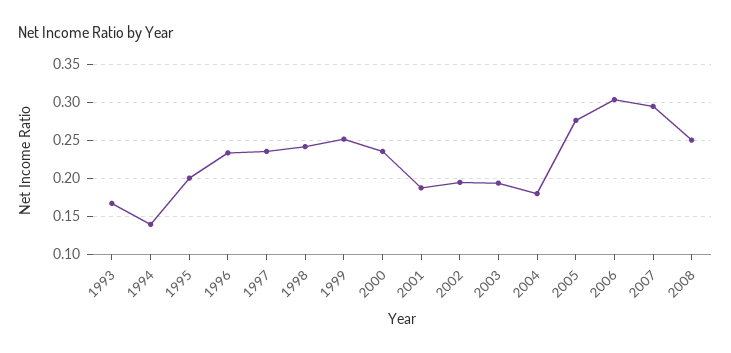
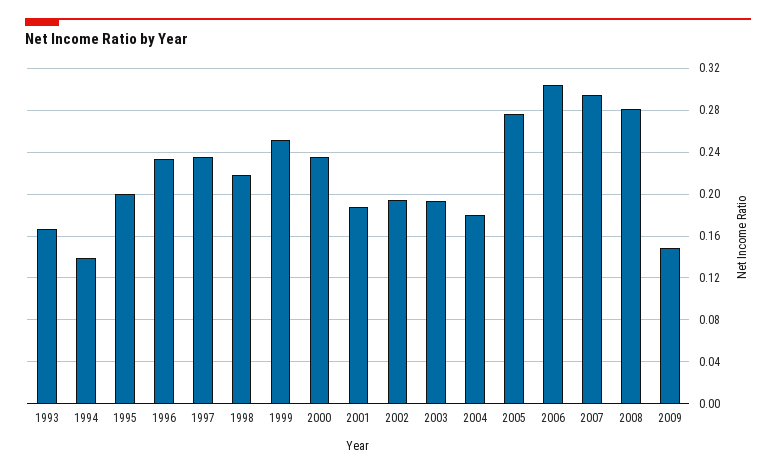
1998: 0.24 -> 0.22
2008: 0.25 -> 0.28
2009: none -> 0.15

